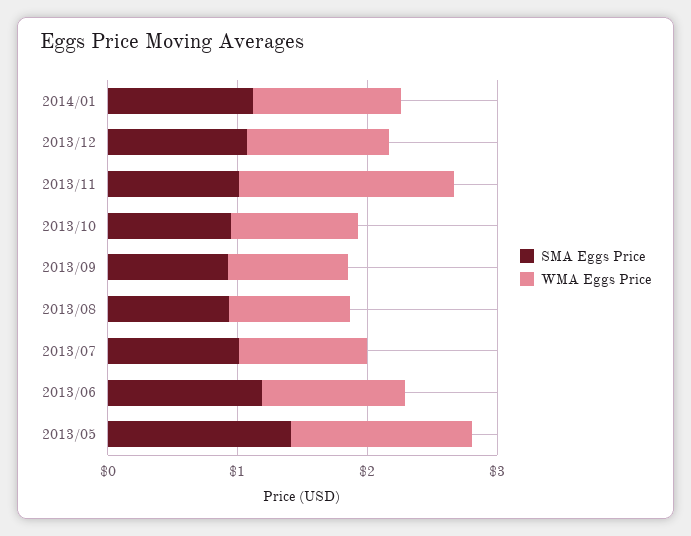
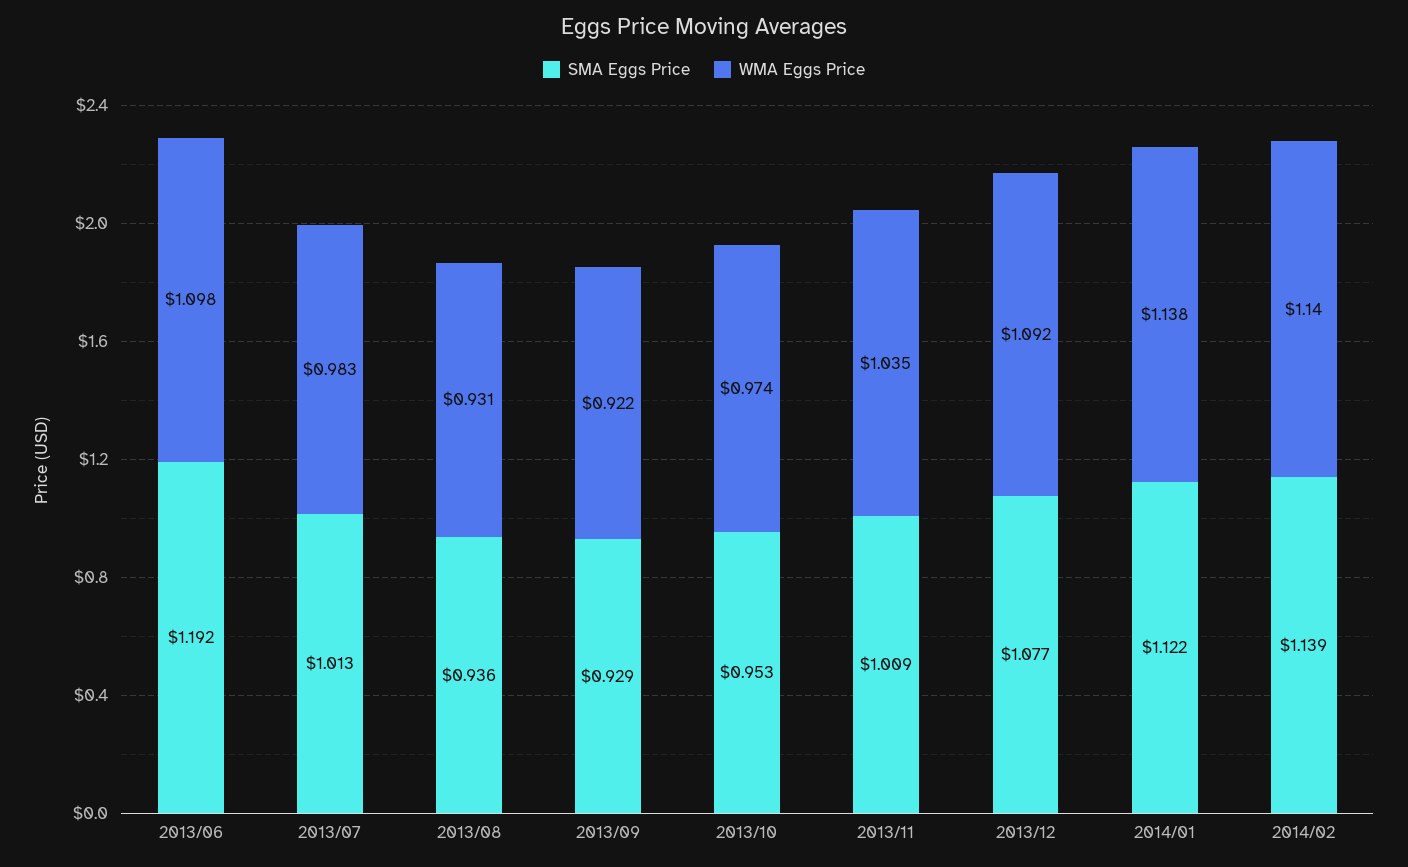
WMA Eggs Price, 2013/11: 1.6 -> 1.035
SMA Eggs Price, 2013/05: 1.4 -> none
WMA Eggs Price, 2013/05: 1.4 -> none
SMA Eggs Price, 2014/02: none -> 1.139
WMA Eggs Price, 2014/02: none -> 1.14

